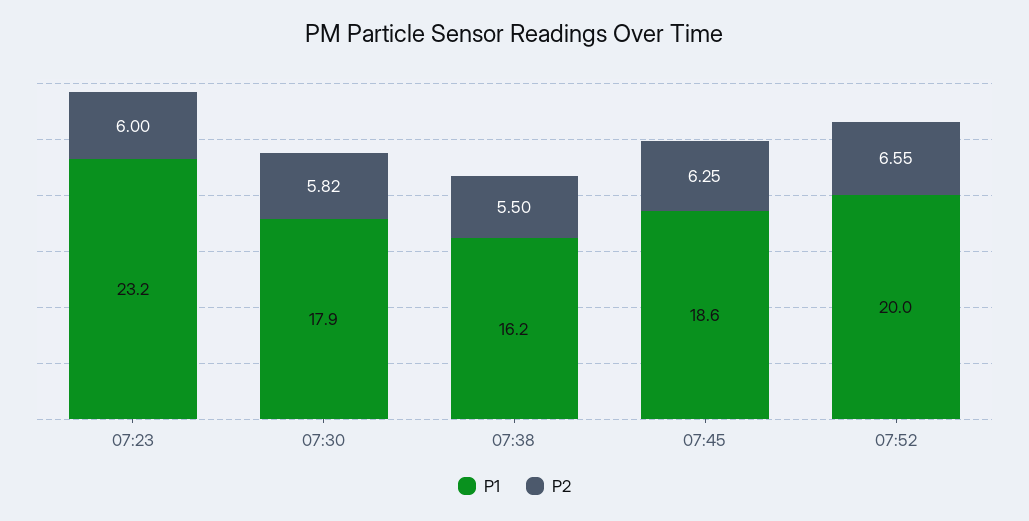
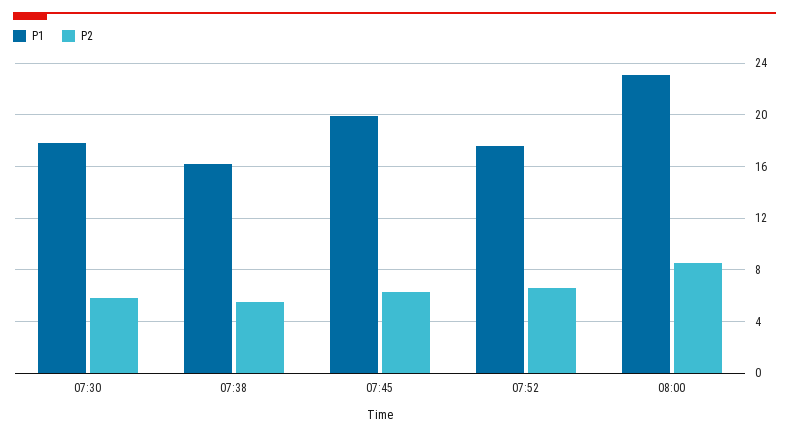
P1, 07:23: 23.2 -> none
P2, 07:23: 6 -> none
P1, 07:45: 18.6 -> 20
P1, 07:52: 20 -> 17.5
P1, 08:00: none -> 23
P2, 08:00: none -> 8.5

